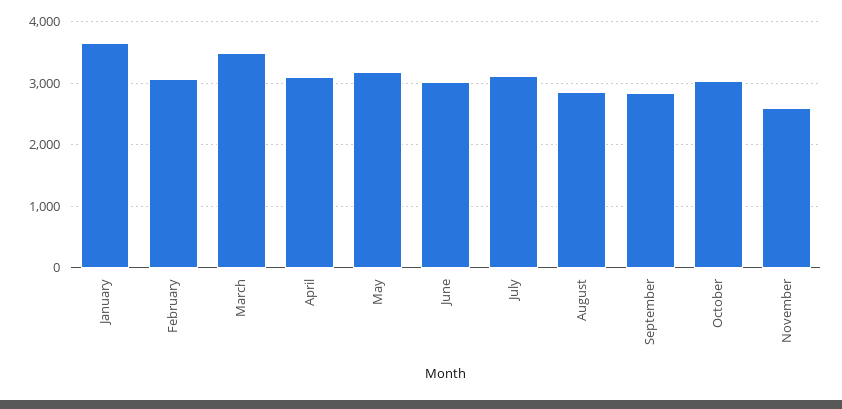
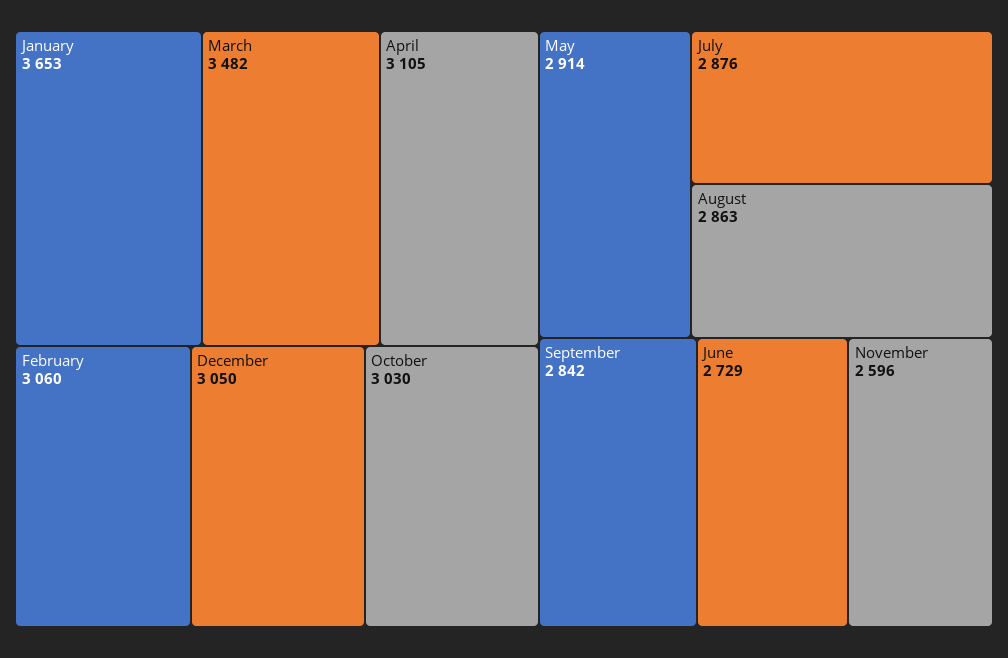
May: 3200 -> 2914
June: 3000 -> 2729
July: 3100 -> 2876
December: none -> 3050

